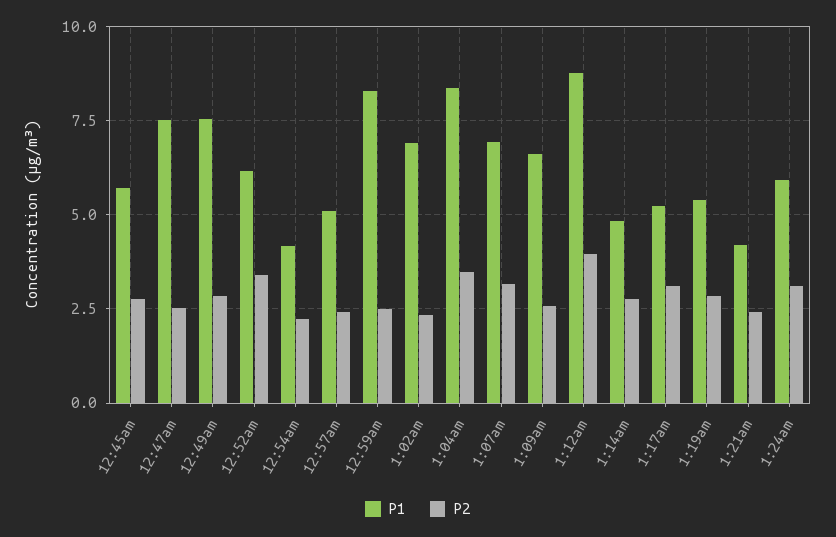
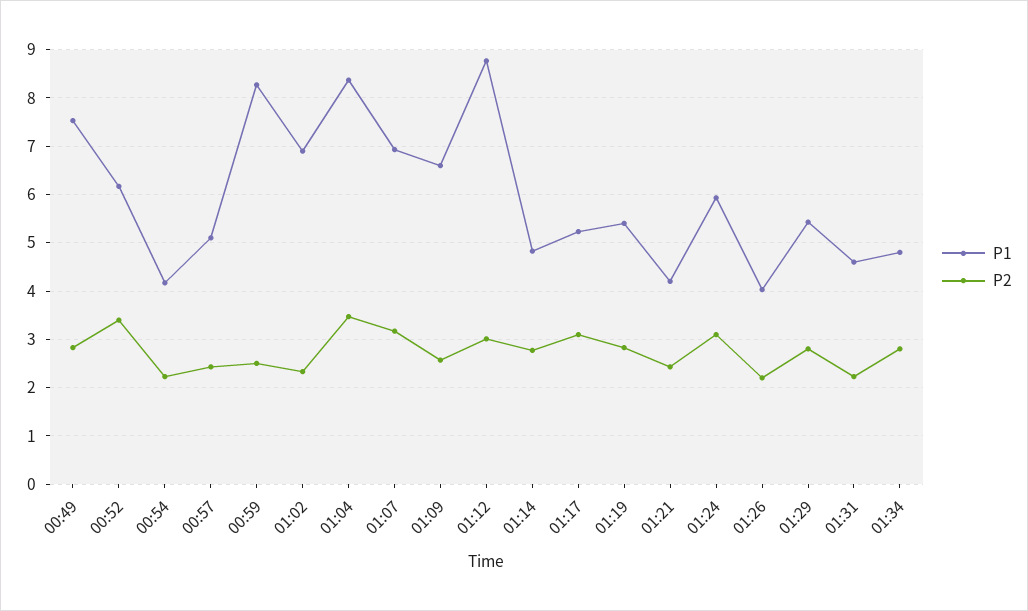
P1, 12:45am: 5.75 -> none
P2, 12:45am: 2.75 -> none
P1, 12:47am: 7.5 -> none
P2, 12:47am: 2.5 -> none
P2, 1:12am: 4 -> 3
P1, 01:26: none -> 4
P2, 01:26: none -> 2.2
P1, 01:29: none -> 5.4
P2, 01:29: none -> 2.8
P1, 01:31: none -> 4.6
P2, 01:31: none -> 2.2
P1, 01:34: none -> 4.8
P2, 01:34: none -> 2.8

